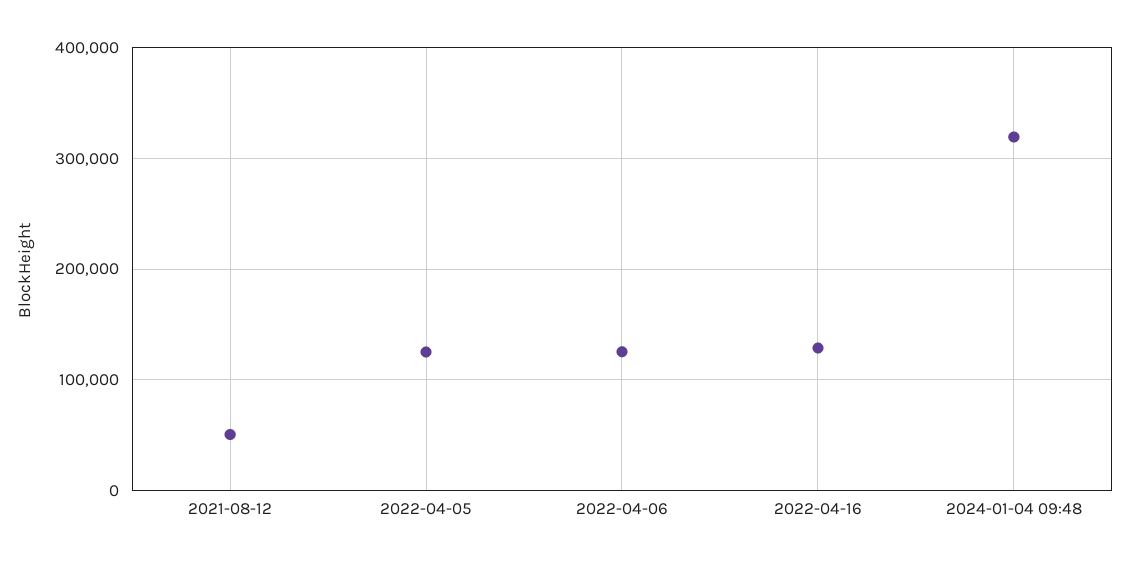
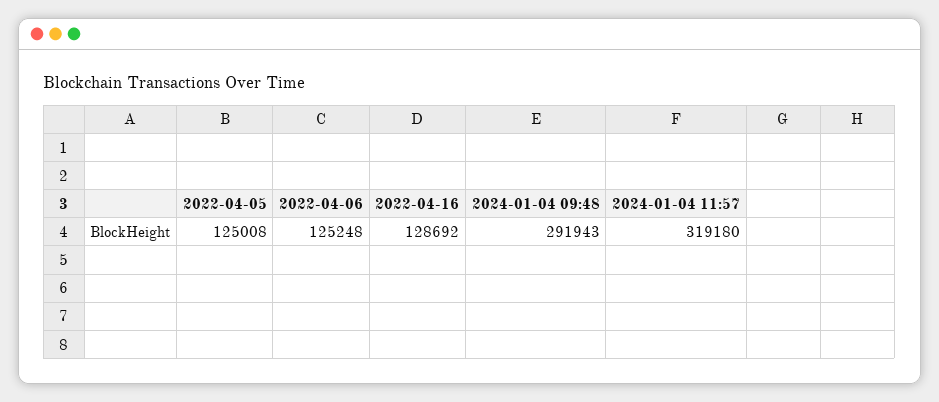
2021-08-12: 50000 -> none
2024-01-04 09:48: 320000 -> 291943
2024-01-04 11:57: none -> 319180

